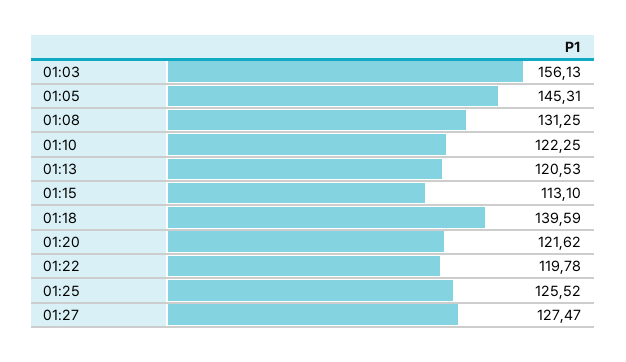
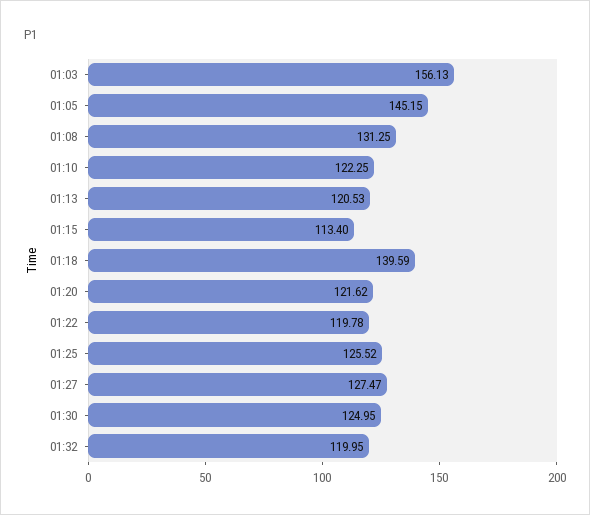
01:05: 145.31 -> 145.15
01:15: 113.1 -> 113.4
01:30: none -> 124.95
01:32: none -> 119.95

